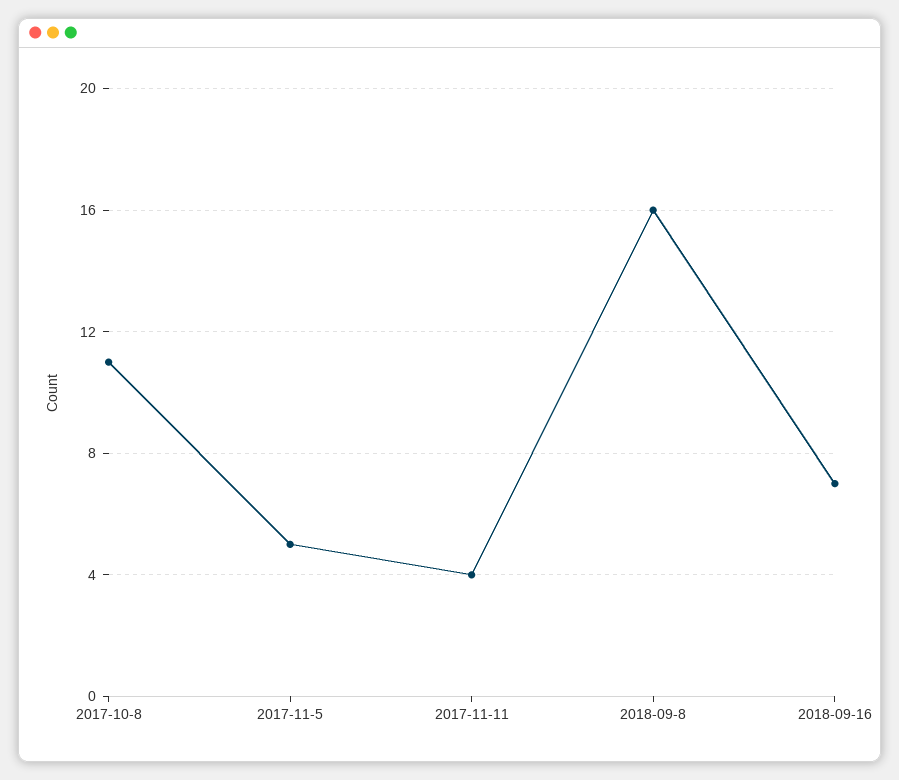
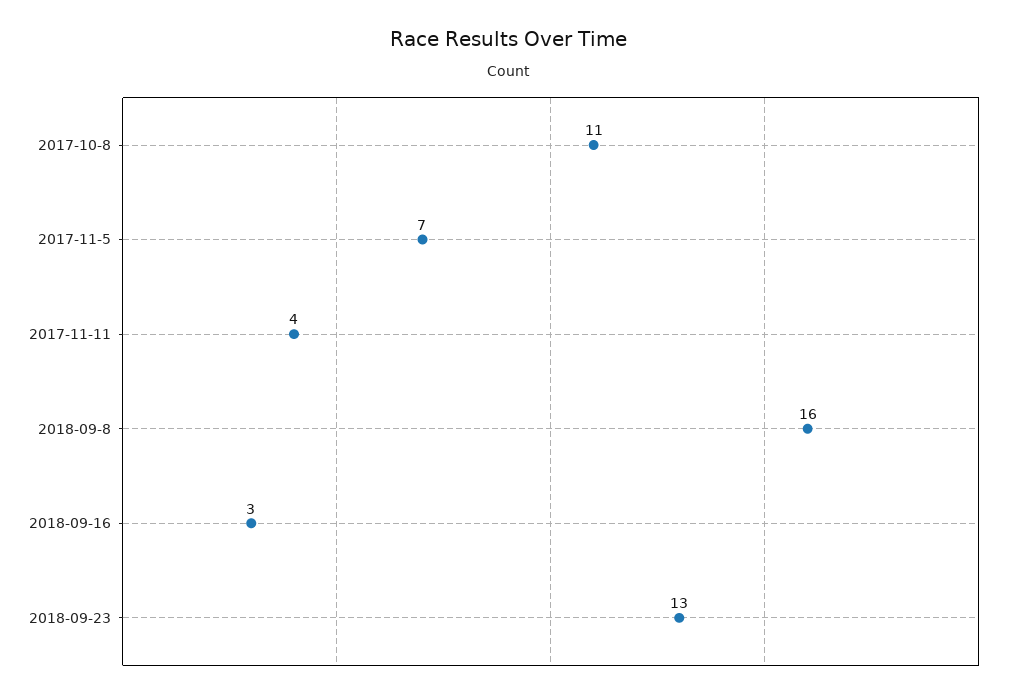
2017-11-5: 5 -> 7
2018-09-16: 7 -> 3
2018-09-23: none -> 13

